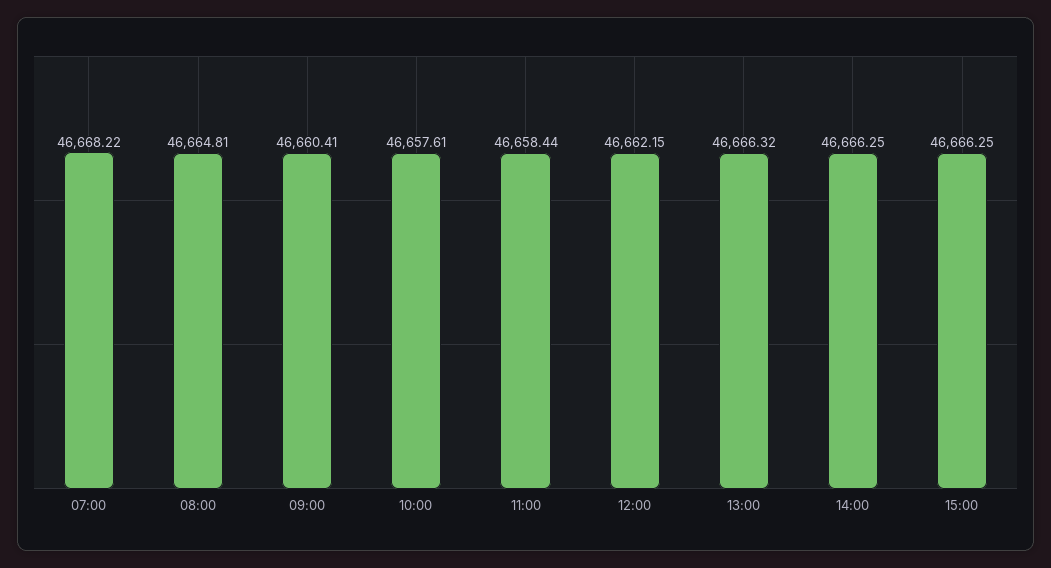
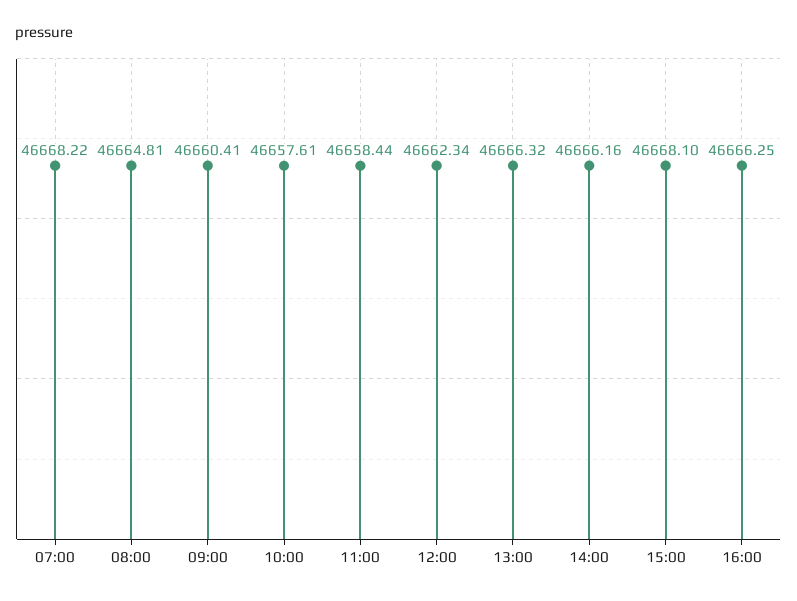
12:00: 46662.15 -> 46662.34
14:00: 46666.25 -> 46666.16
15:00: 46666.25 -> 46668.1
16:00: none -> 46666.25

